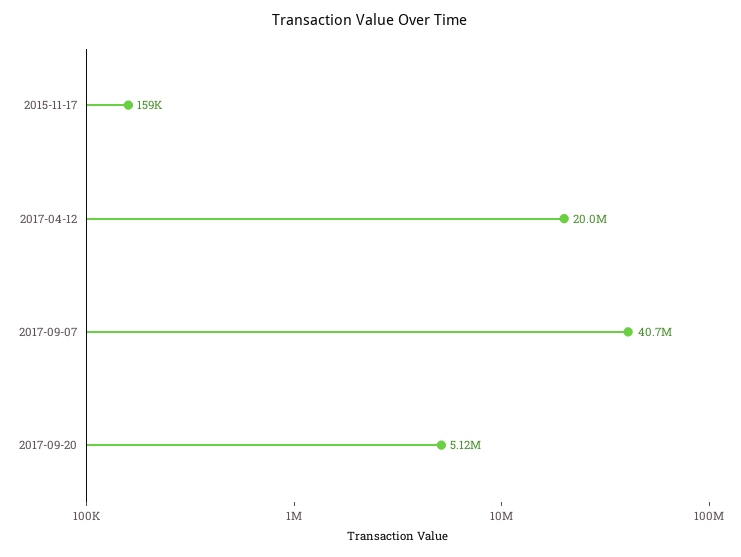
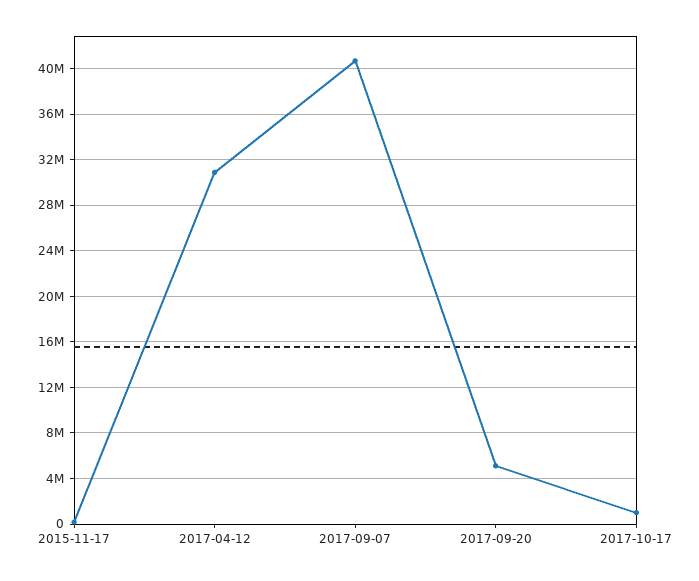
2017-04-12: 20000000 -> 31000000
2017-10-17: none -> 1000000

